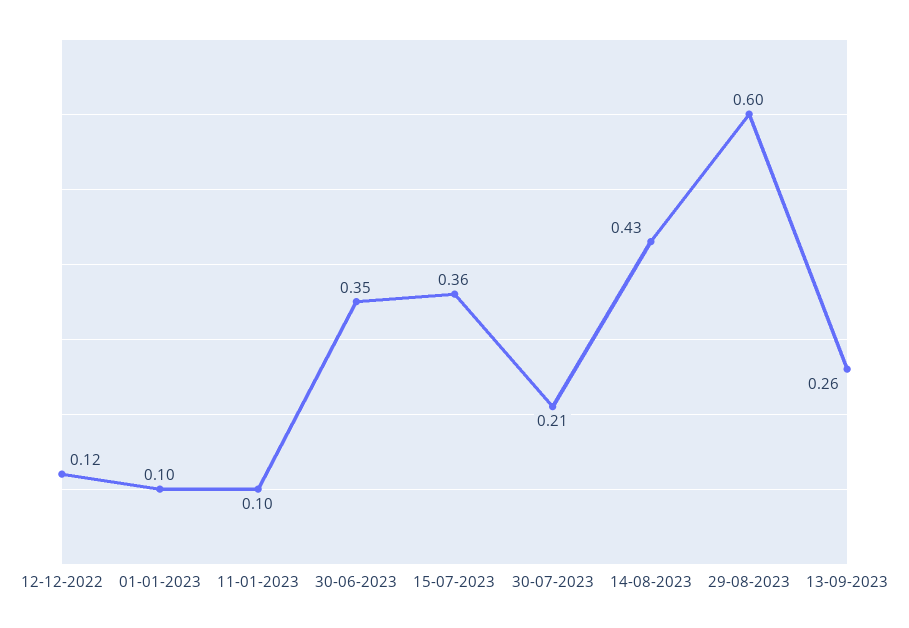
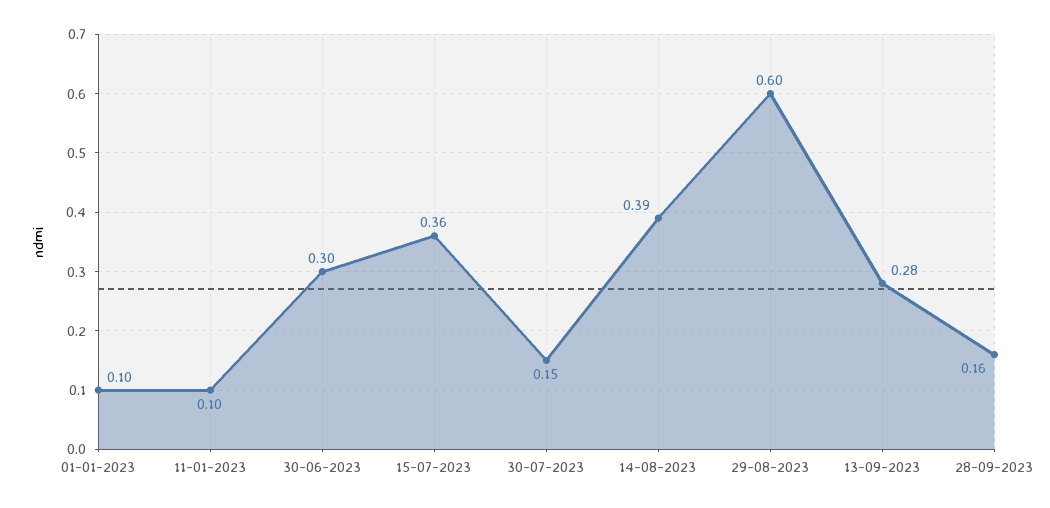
12-12-2022: 0.12 -> none
30-06-2023: 0.35 -> 0.3
30-07-2023: 0.21 -> 0.15
14-08-2023: 0.43 -> 0.39
13-09-2023: 0.26 -> 0.28
28-09-2023: none -> 0.16

